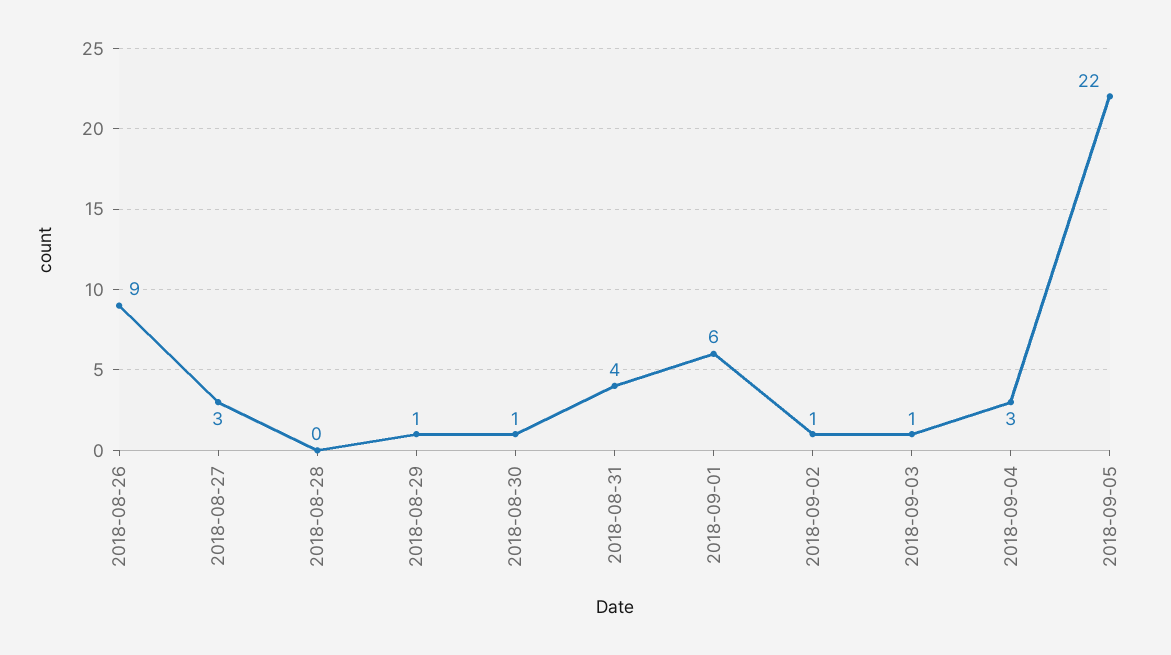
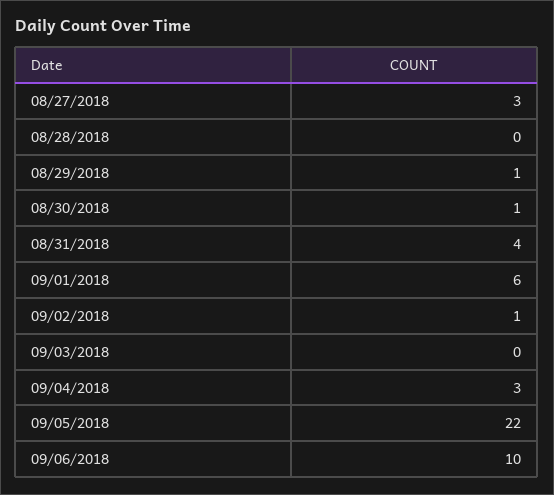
2018-08-26: 9 -> none
2018-09-03: 1 -> 0
09/06/2018: none -> 10

